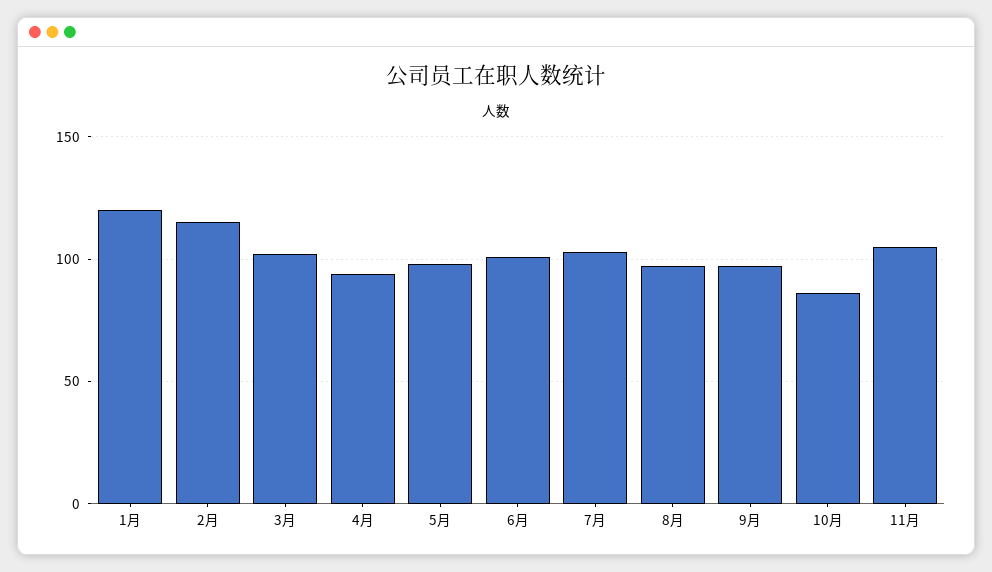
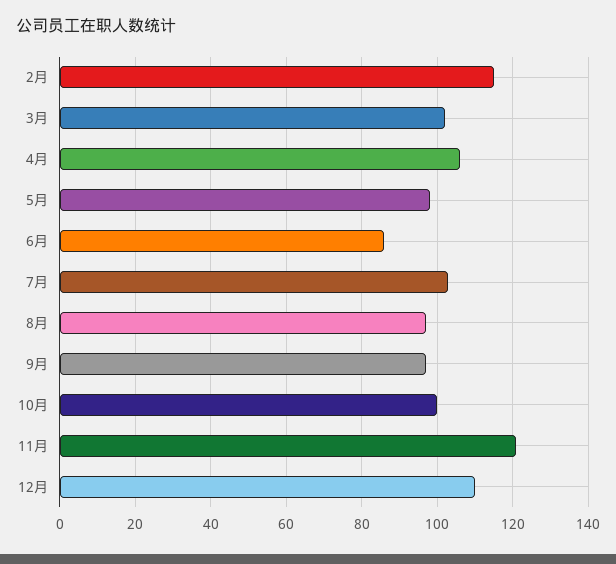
1月: 120 -> none
4月: 95 -> 105
6月: 100 -> 85
10月: 85 -> 100
11月: 105 -> 120
12月: none -> 110

